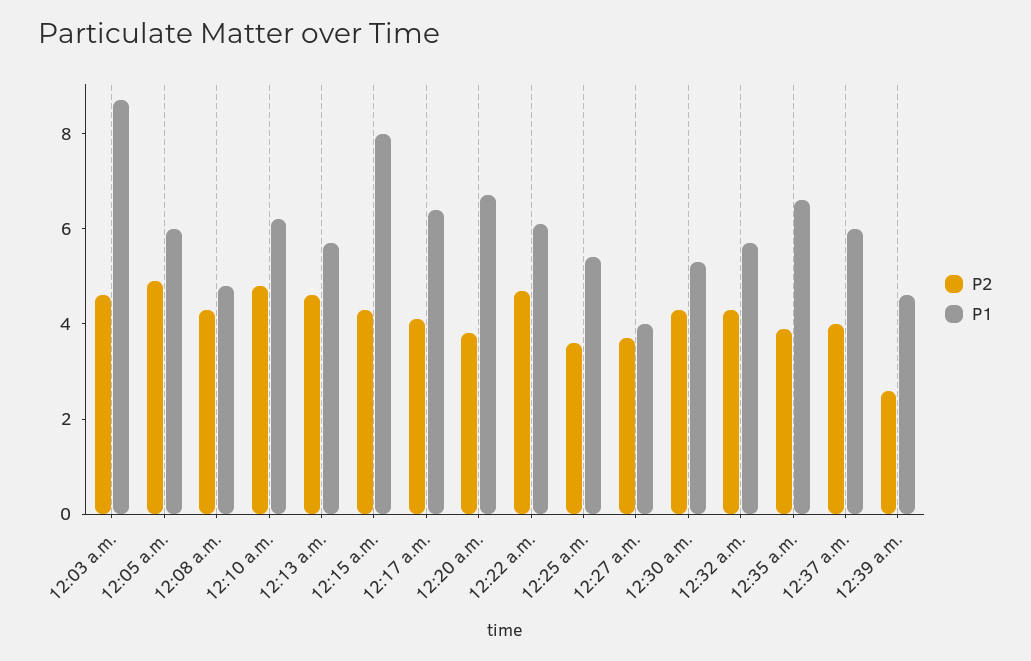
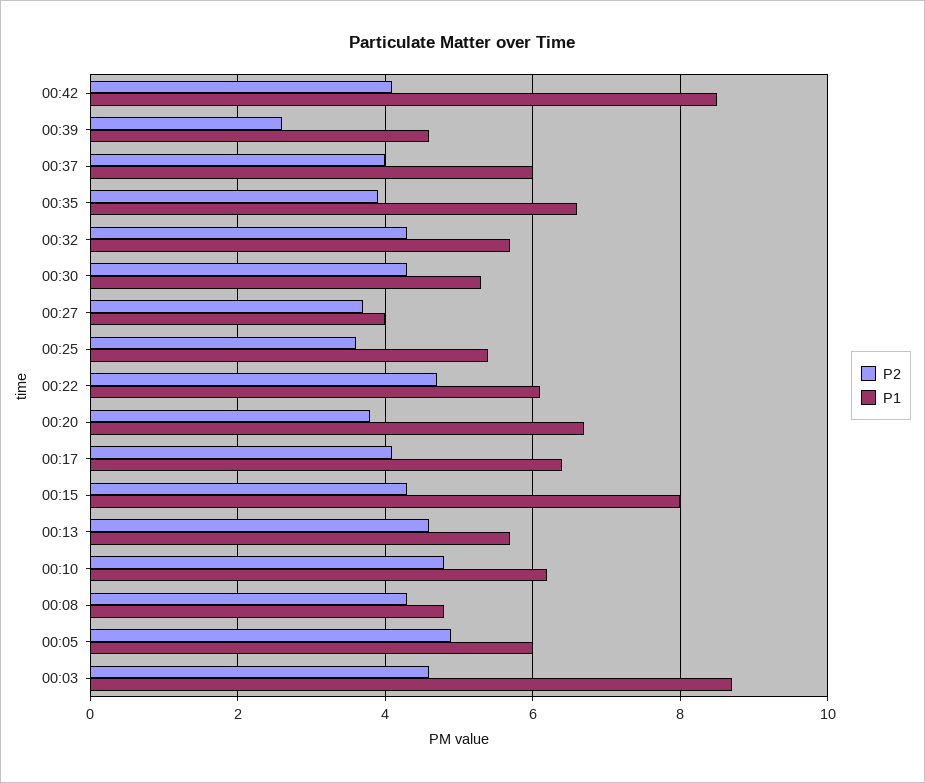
P2, 00:42: none -> 4
P1, 00:42: none -> 8.5

